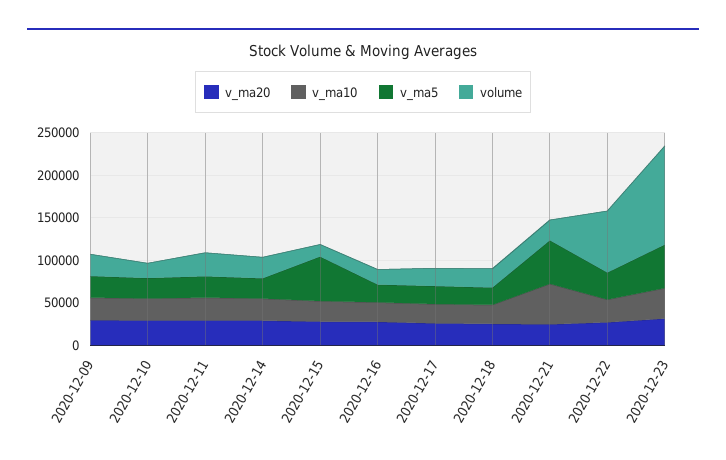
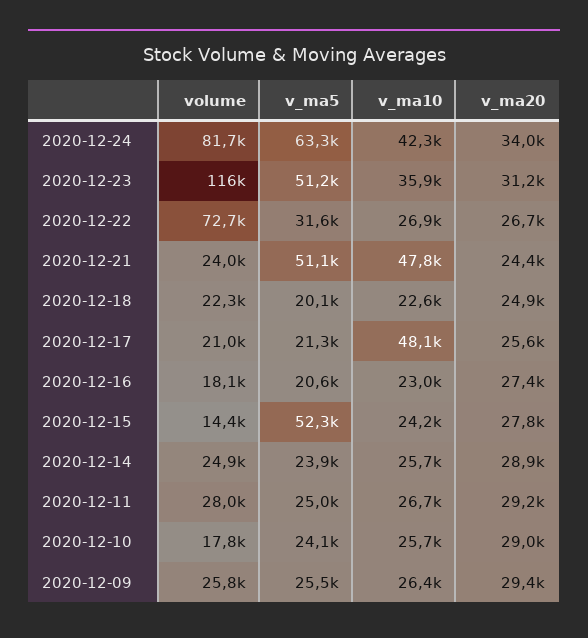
v_ma10, 2020-12-17: 20000 -> 48100
volume, 2020-12-24: none -> 81700
v_ma5, 2020-12-24: none -> 63300
v_ma10, 2020-12-24: none -> 42300
v_ma20, 2020-12-24: none -> 34000

